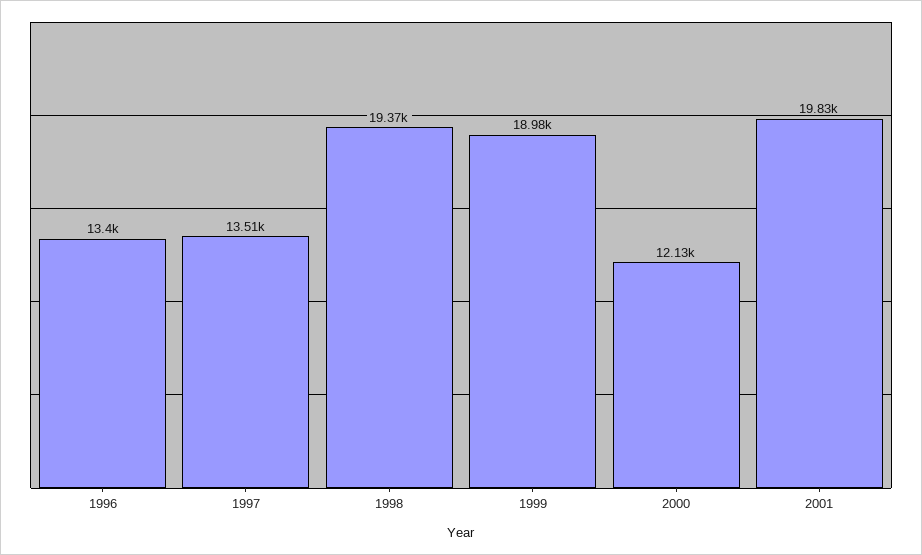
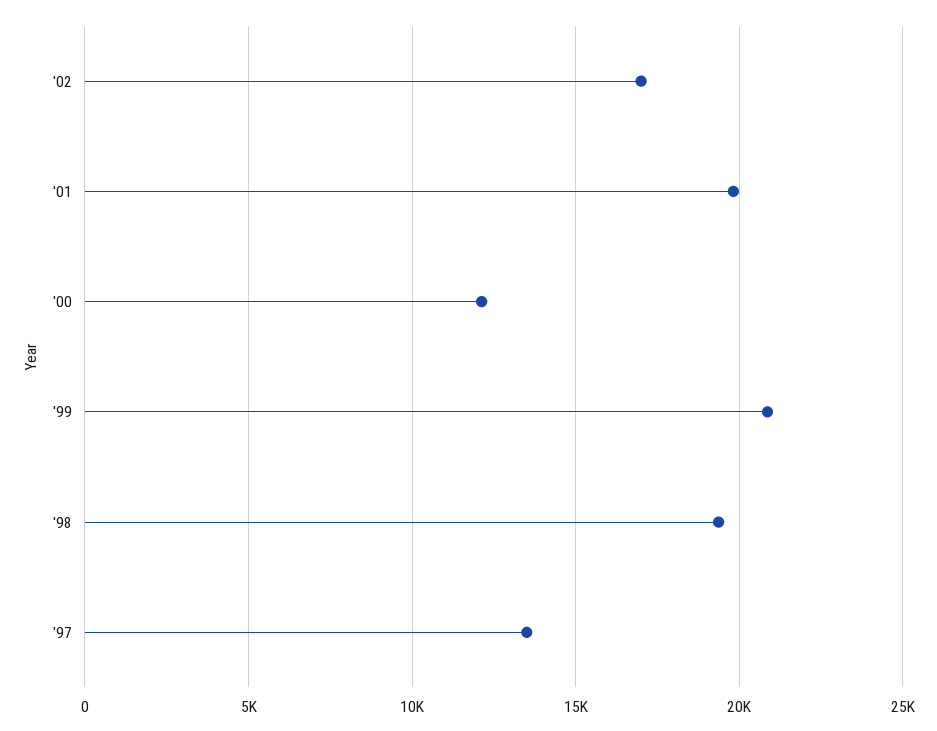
1996: 13400 -> none
1999: 18980 -> 21000
'02: none -> 17000

